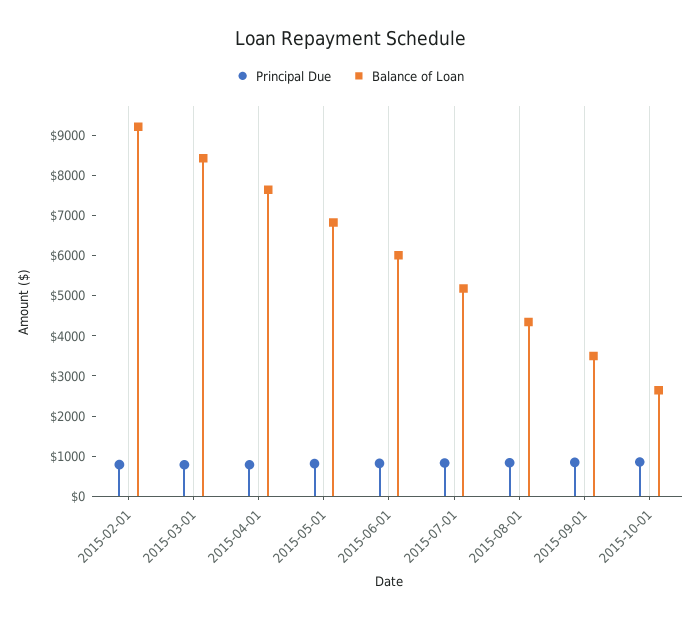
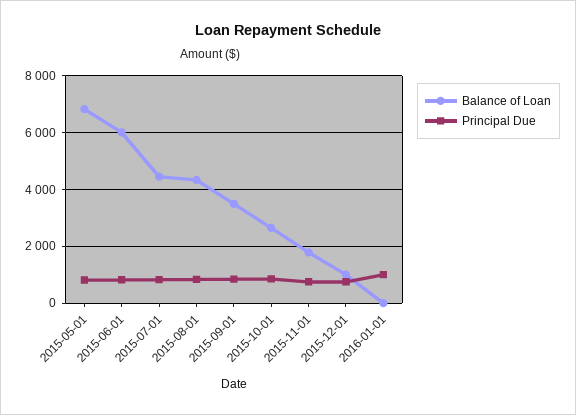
Principal Due, 2015-02-01: 800 -> none
Balance of Loan, 2015-02-01: 9200 -> none
Principal Due, 2015-03-01: 800 -> none
Balance of Loan, 2015-03-01: 8400 -> none
Principal Due, 2015-04-01: 800 -> none
Balance of Loan, 2015-04-01: 7600 -> none
Balance of Loan, 2015-07-01: 5200 -> 4500
Balance of Loan, 2015-11-01: none -> 1750
Principal Due, 2015-11-01: none -> 750
Balance of Loan, 2015-12-01: none -> 1000
Principal Due, 2015-12-01: none -> 750
Balance of Loan, 2016-01-01: none -> 0
Principal Due, 2016-01-01: none -> 1000

